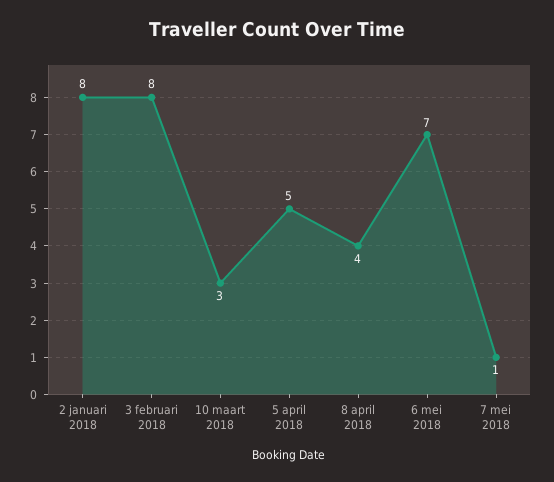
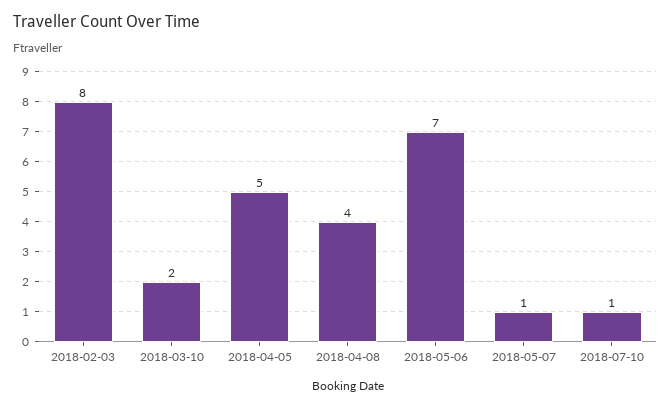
2 januari 2018: 8 -> none
10 maart 2018: 3 -> 2
2018-07-10: none -> 1

